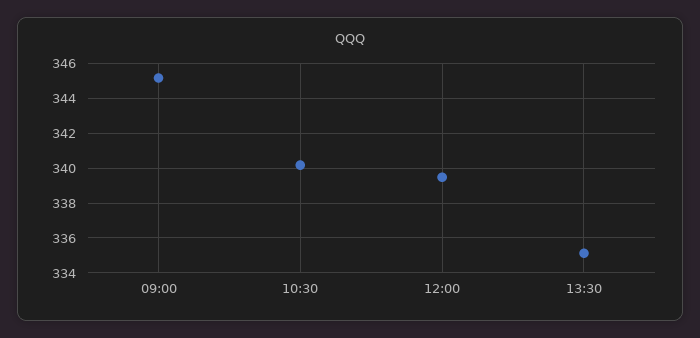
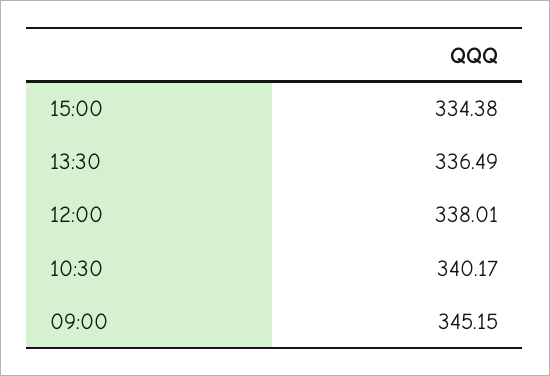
12:00: 339.5 -> 338.01
13:30: 335 -> 336.49
15:00: none -> 334.38

